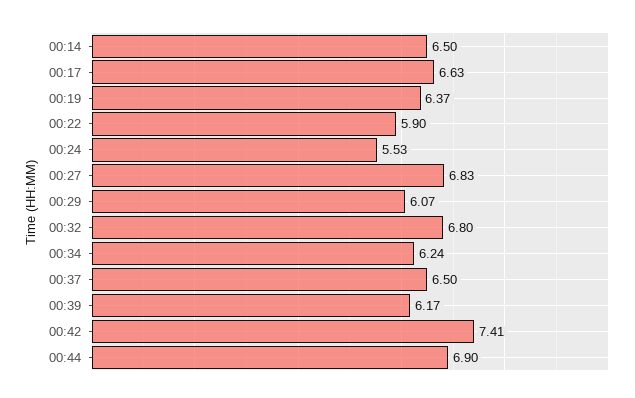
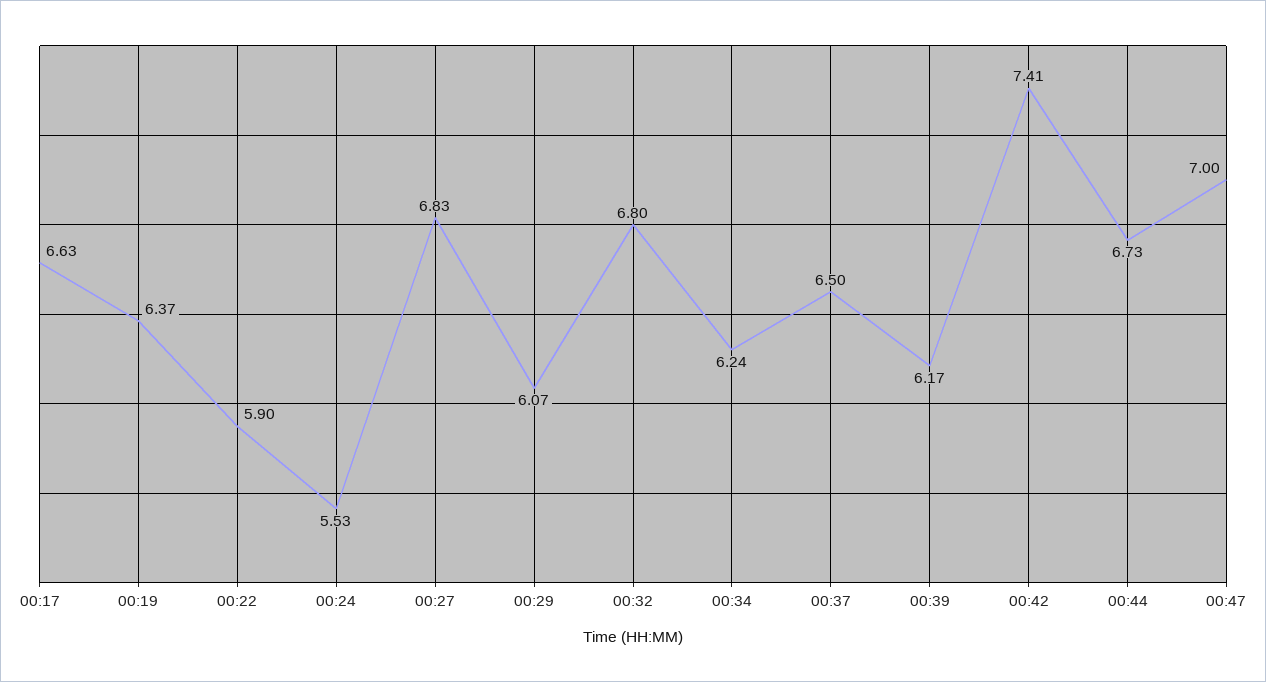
00:14: 6.5 -> none
00:44: 6.9 -> 6.73
00:47: none -> 7

